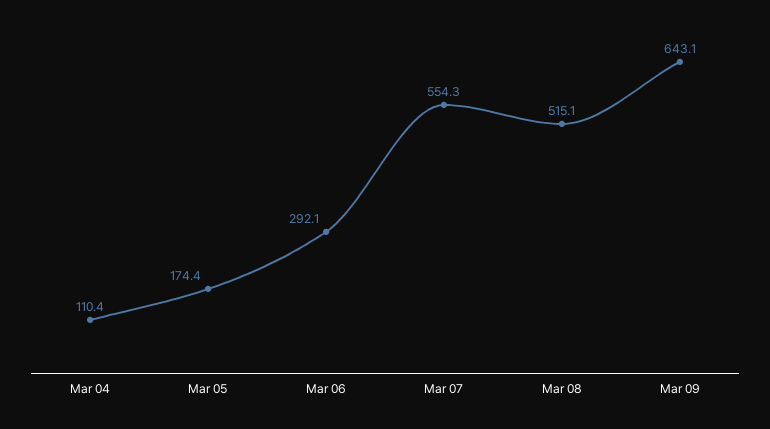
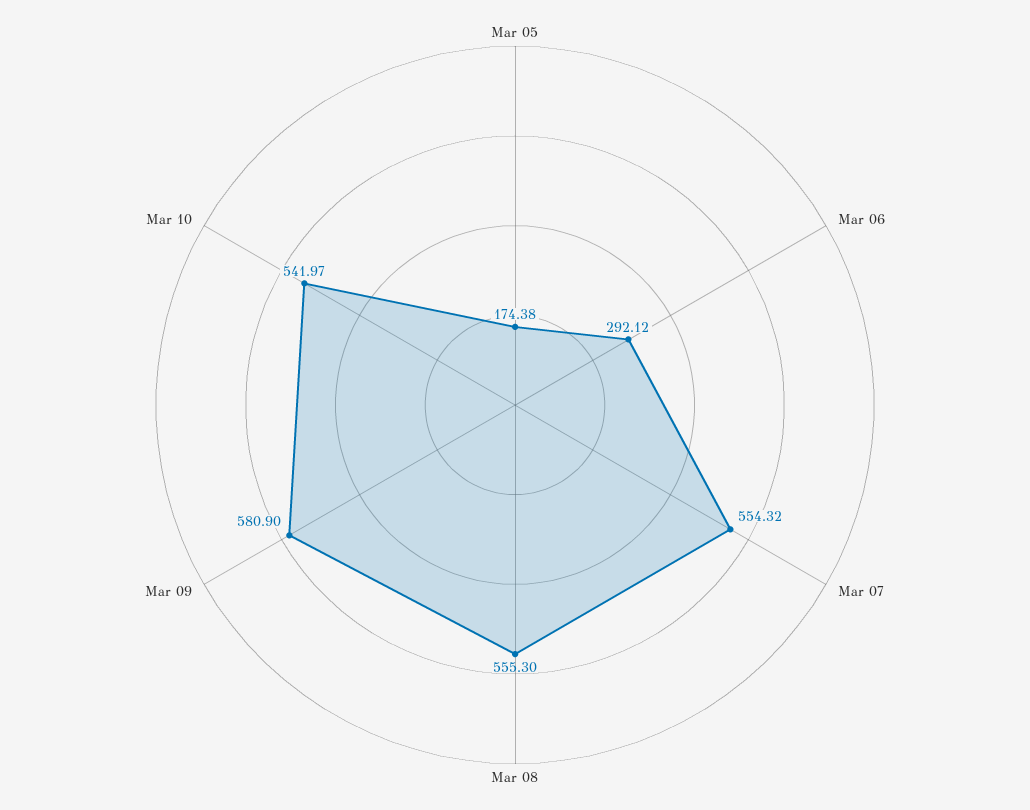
Mar 04: 110.4 -> none
Mar 08: 515.1 -> 555.3
Mar 09: 643.1 -> 580.9
Mar 10: none -> 541.97

